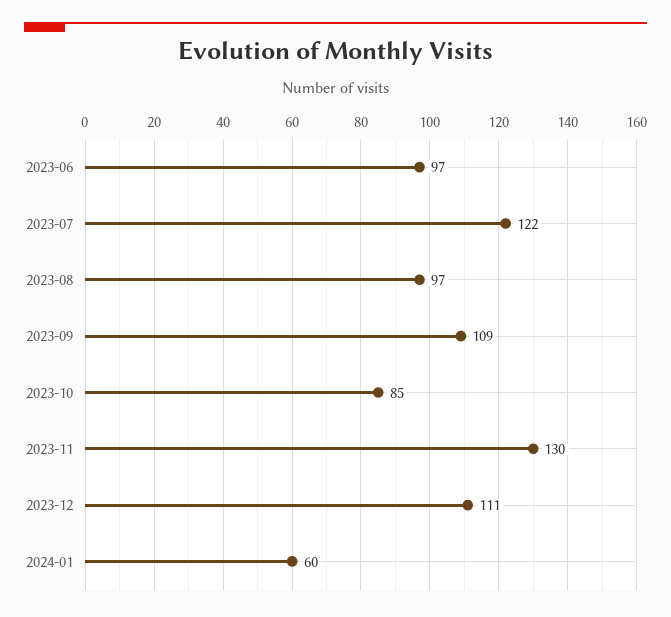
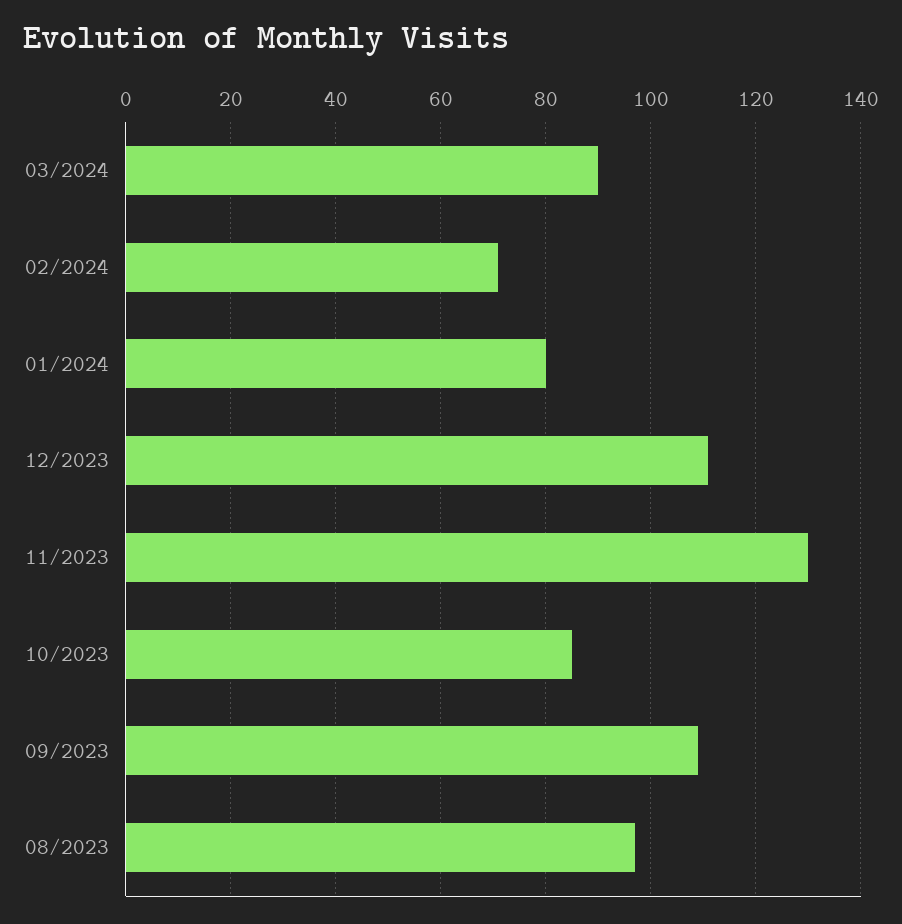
2023-06: 97 -> none
2023-07: 122 -> none
2024-01: 60 -> 80
03/2024: none -> 90
02/2024: none -> 70

